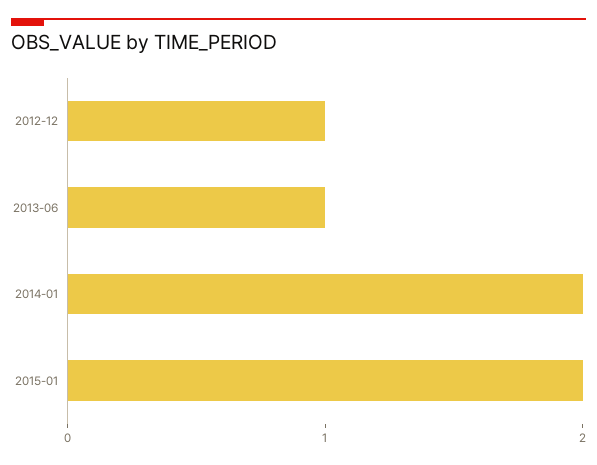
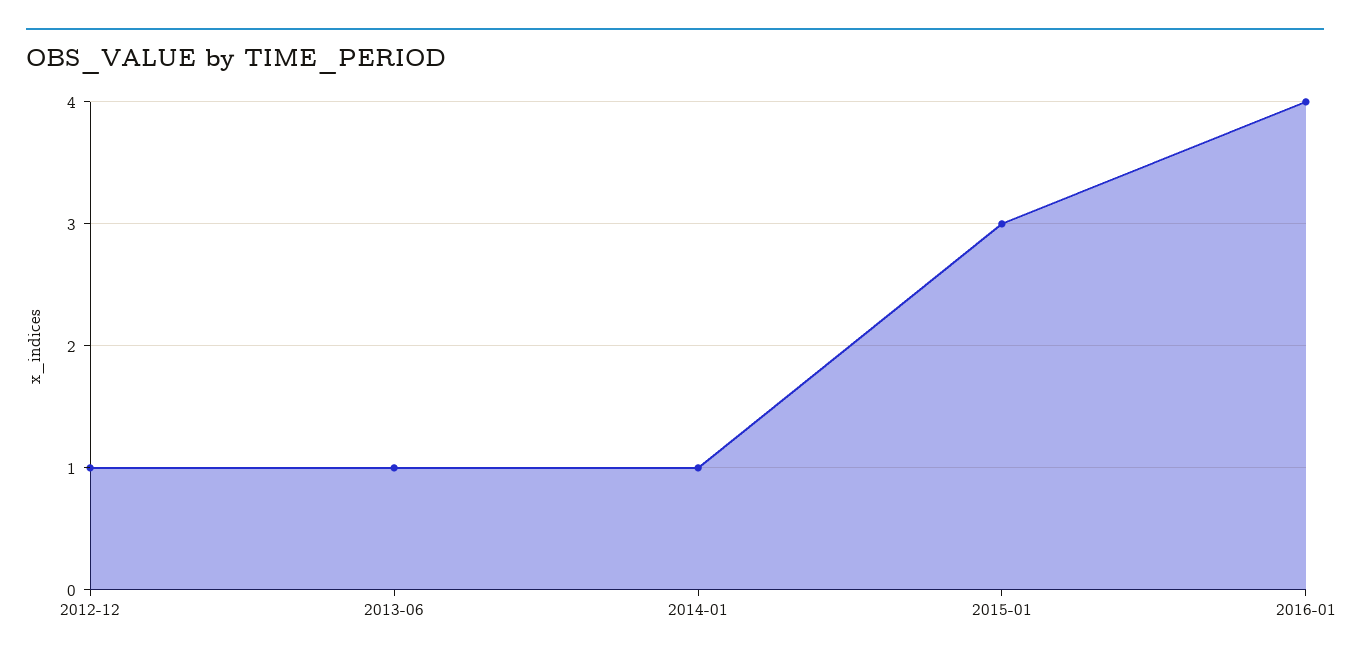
2014-01: 2 -> 1
2015-01: 2 -> 3
2016-01: none -> 4

